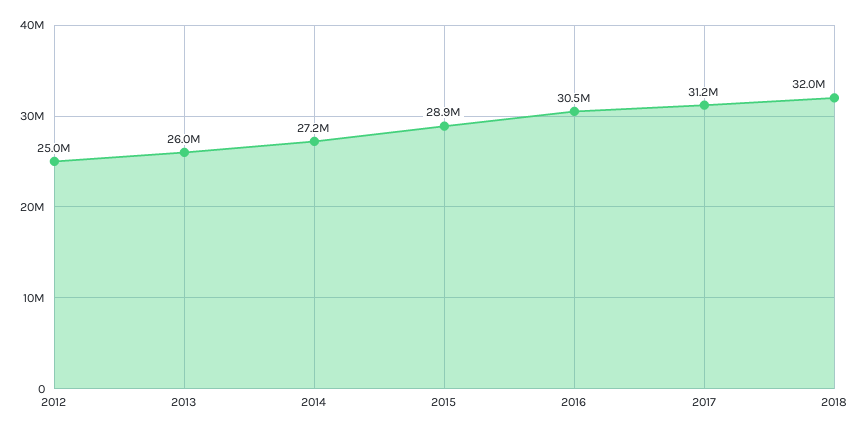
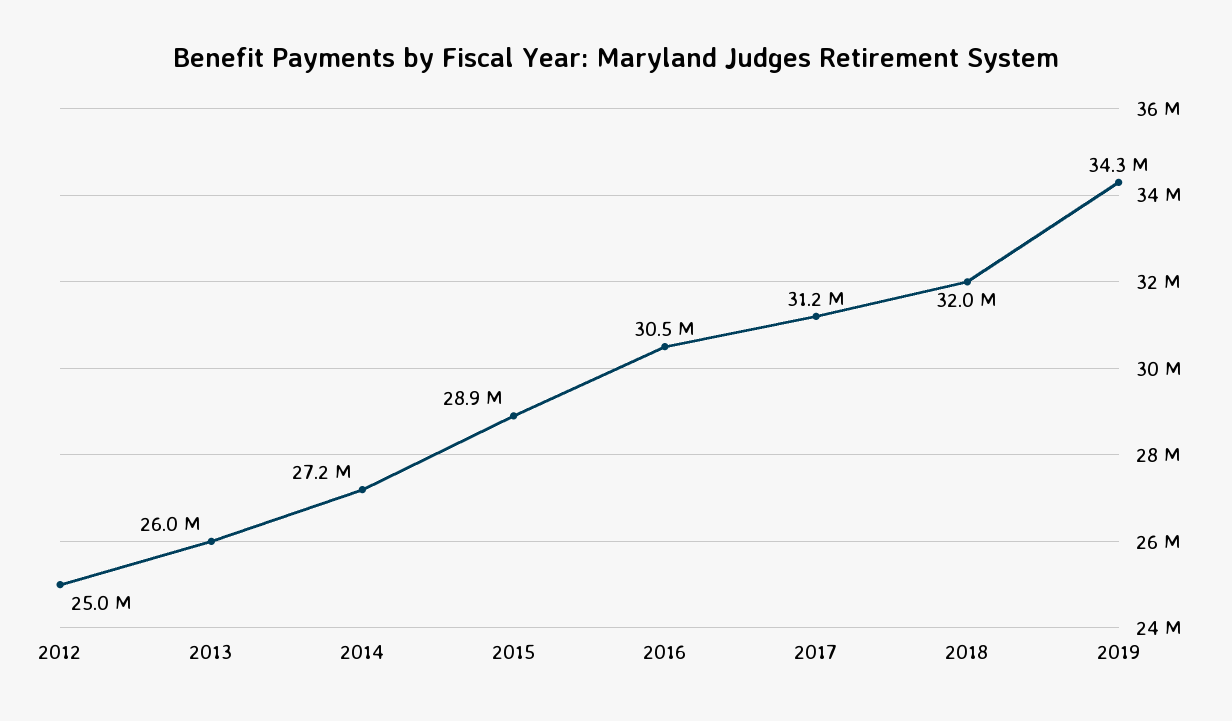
2019: none -> 34300000

